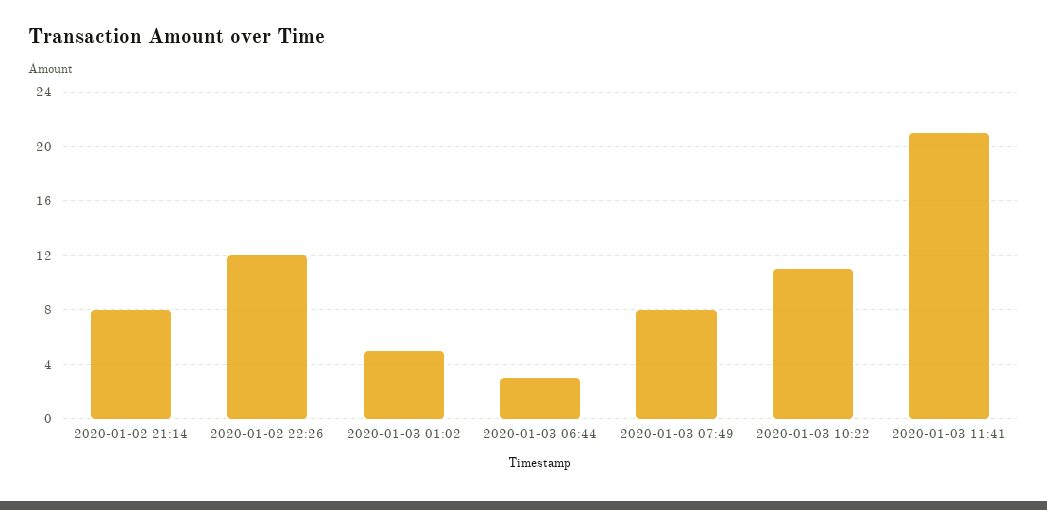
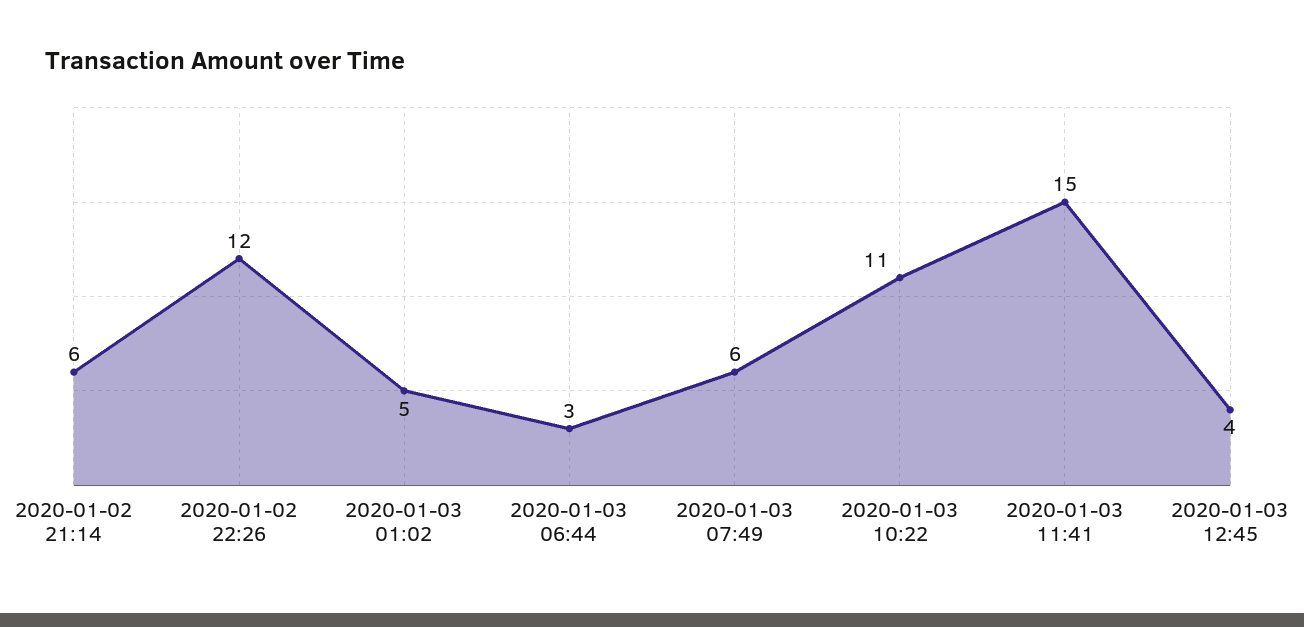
2020-01-02 21:14: 8 -> 6
2020-01-03 07:49: 8 -> 6
2020-01-03 11:41: 21 -> 15
2020-01-03 12:45: none -> 4

